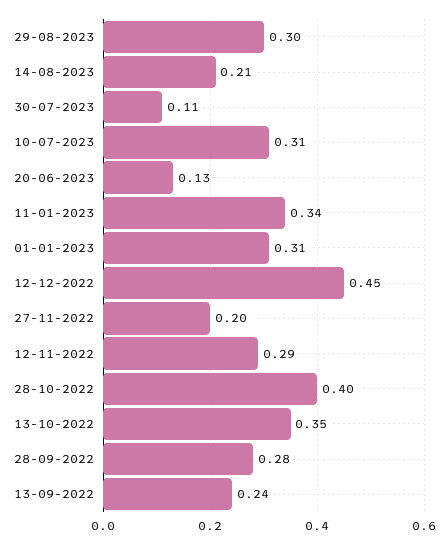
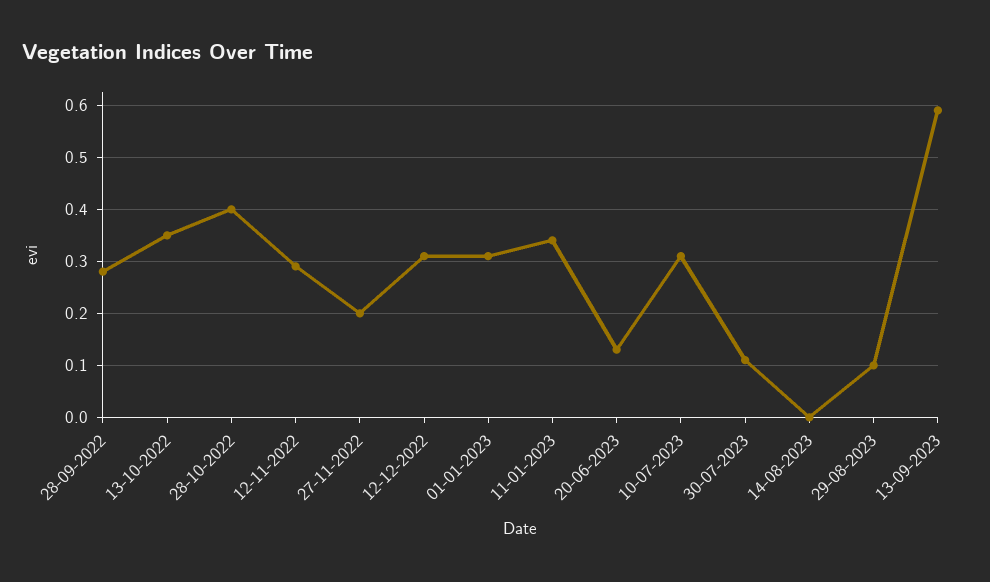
29-08-2023: 0.3 -> 0.1
14-08-2023: 0.21 -> 0
12-12-2022: 0.45 -> 0.3
13-09-2022: 0.24 -> none
13-09-2023: none -> 0.6

